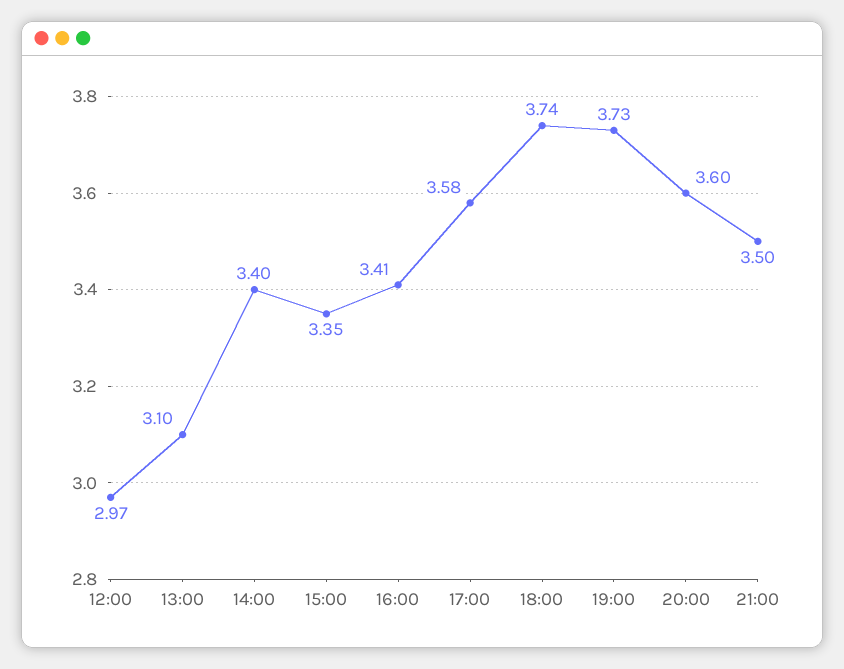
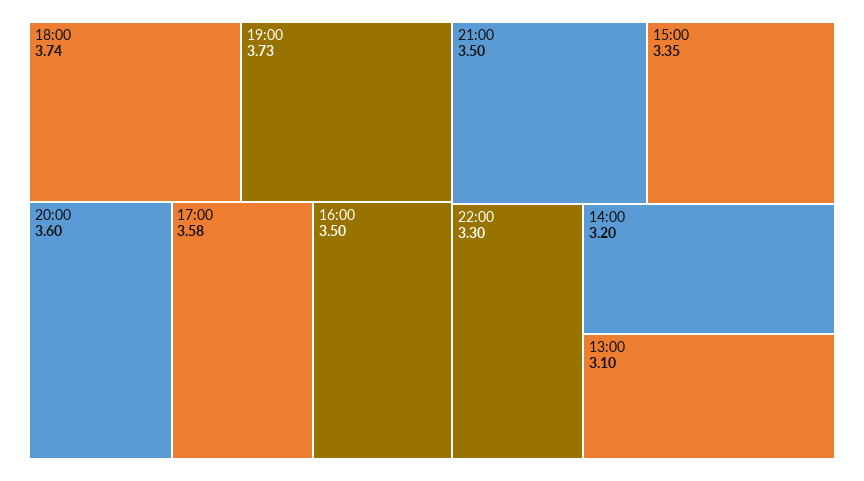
12:00: 2.97 -> none
14:00: 3.4 -> 3.2
16:00: 3.41 -> 3.5
22:00: none -> 3.3

